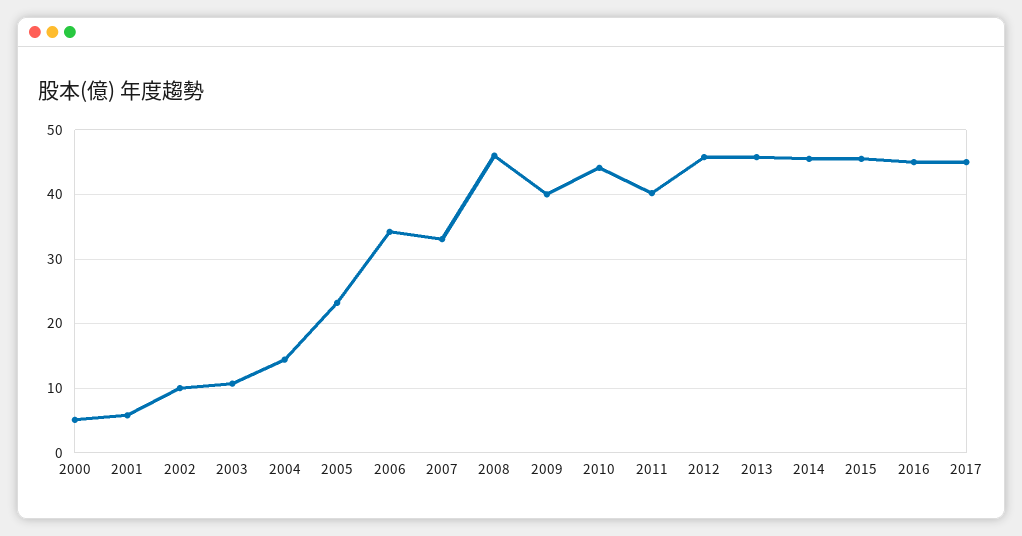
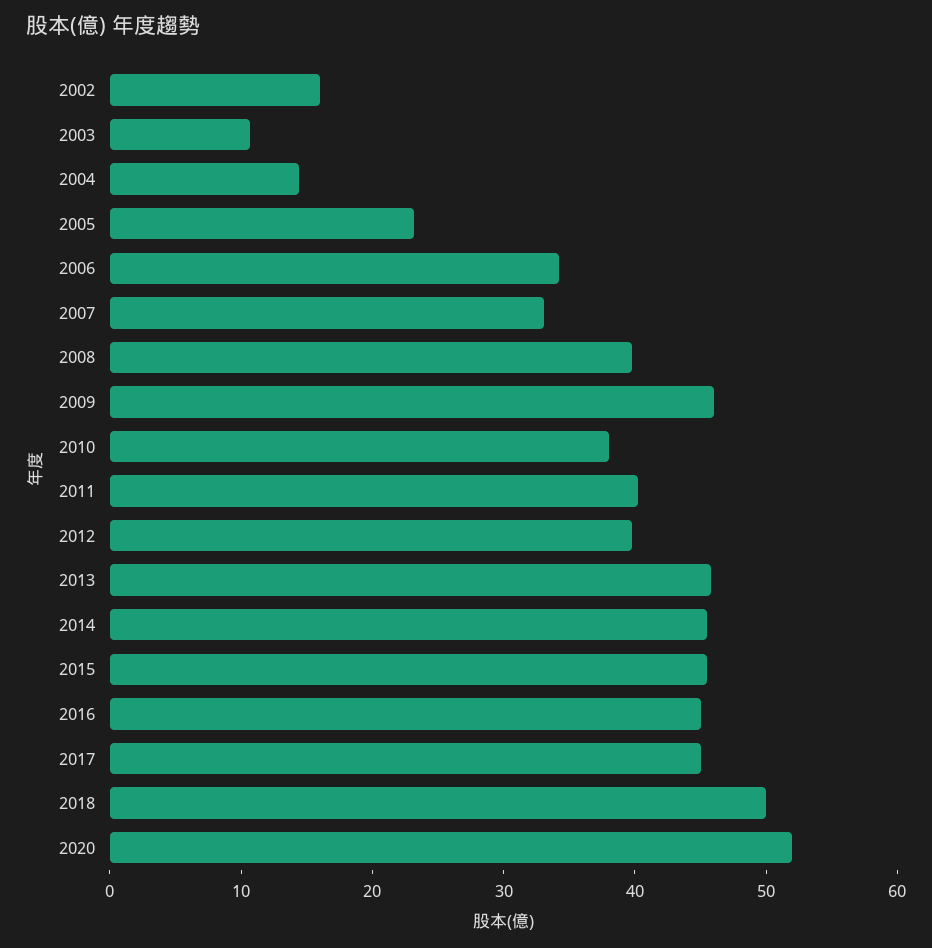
2000: 5 -> none
2001: 6 -> none
2002: 10 -> 16
2008: 46 -> 40
2009: 40 -> 46
2010: 44 -> 38
2012: 46 -> 40
2018: none -> 50
2020: none -> 52

